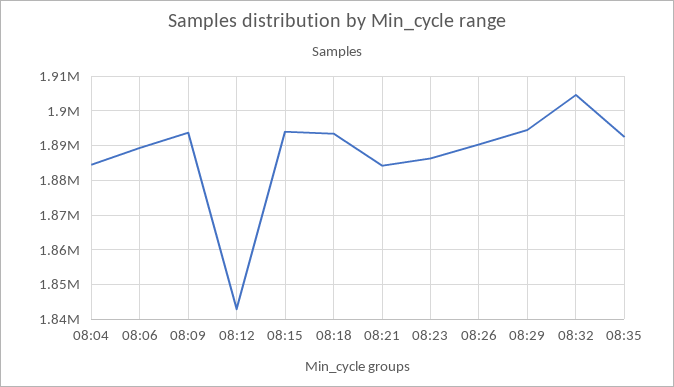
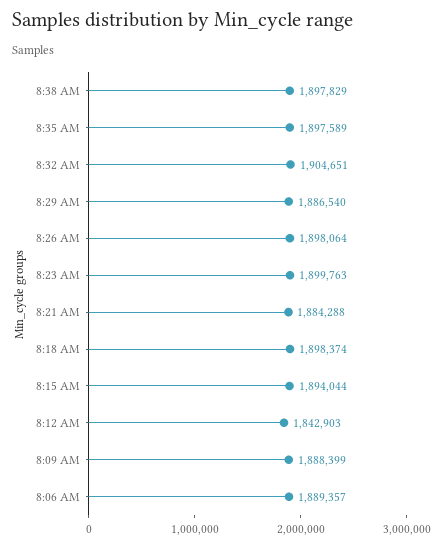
08:04: 1884000 -> none
08:09: 1894000 -> 1888399
08:18: 1894000 -> 1898374
08:23: 1886000 -> 1899763
08:26: 1890000 -> 1898064
08:29: 1894000 -> 1886540
08:35: 1892000 -> 1897589
8:38 AM: none -> 1897829

